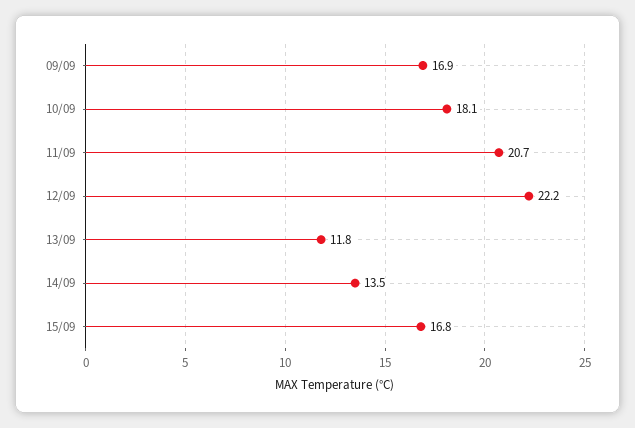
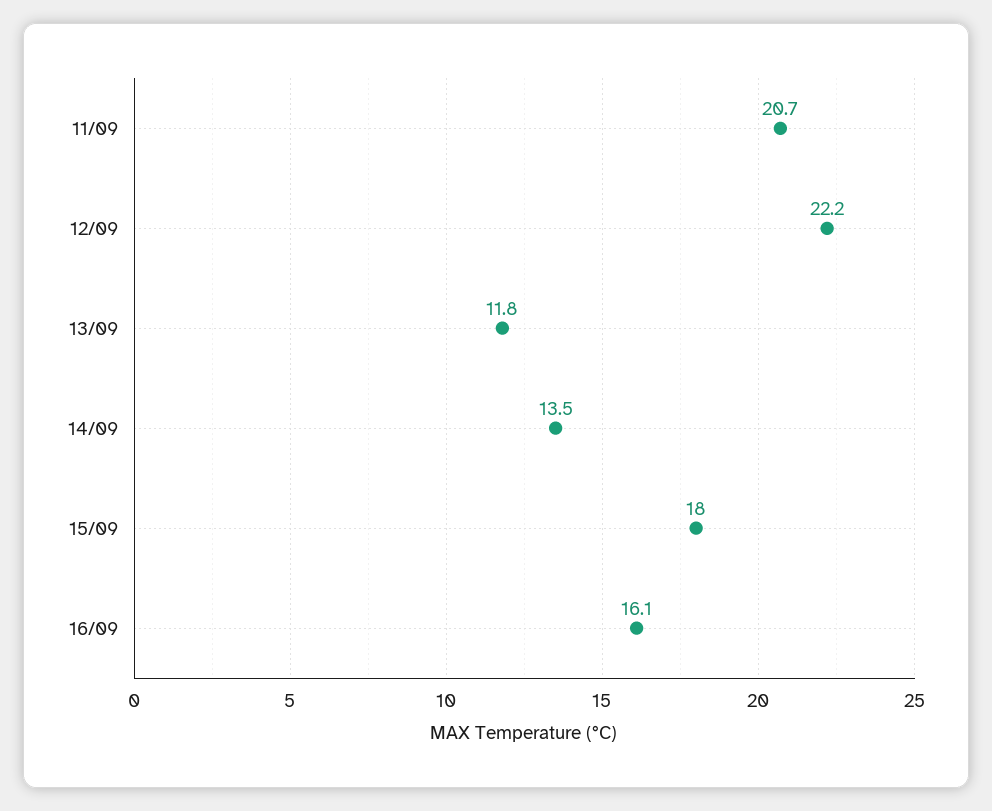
09/09: 16.9 -> none
10/09: 18.1 -> none
15/09: 16.8 -> 18
16/09: none -> 16.1

